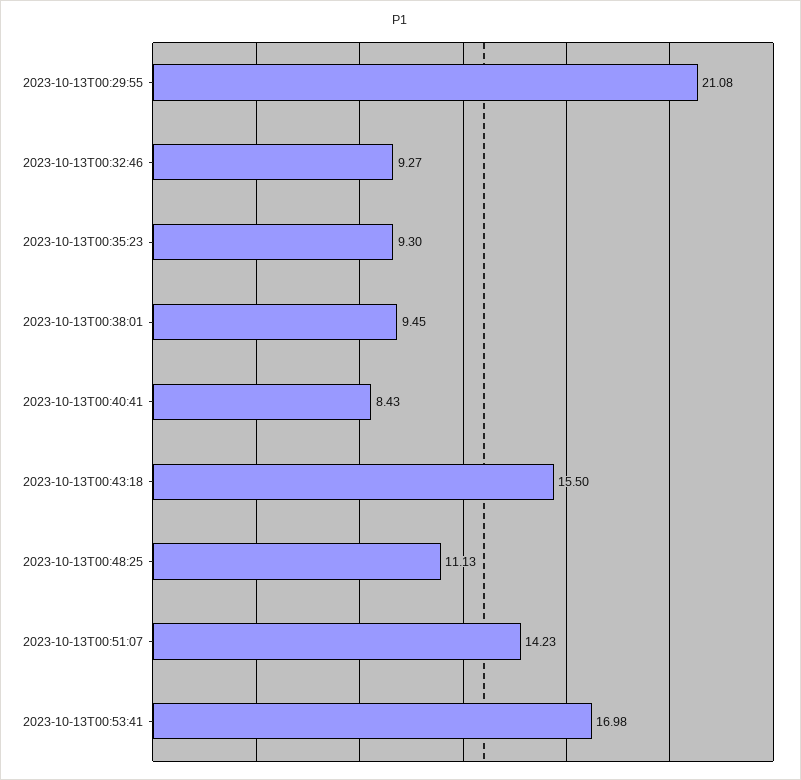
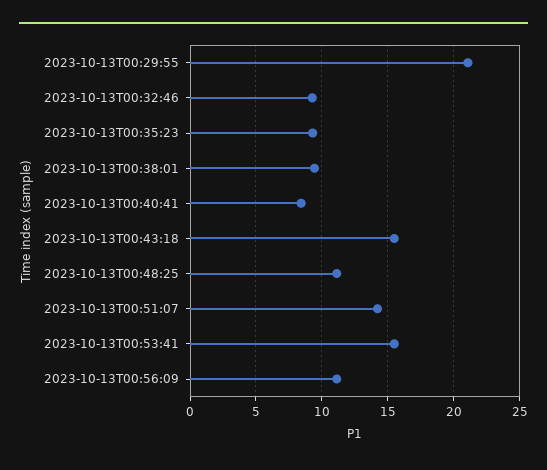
2023-10-13T00:53:41: 16.98 -> 15.5
2023-10-13T00:56:09: none -> 11

